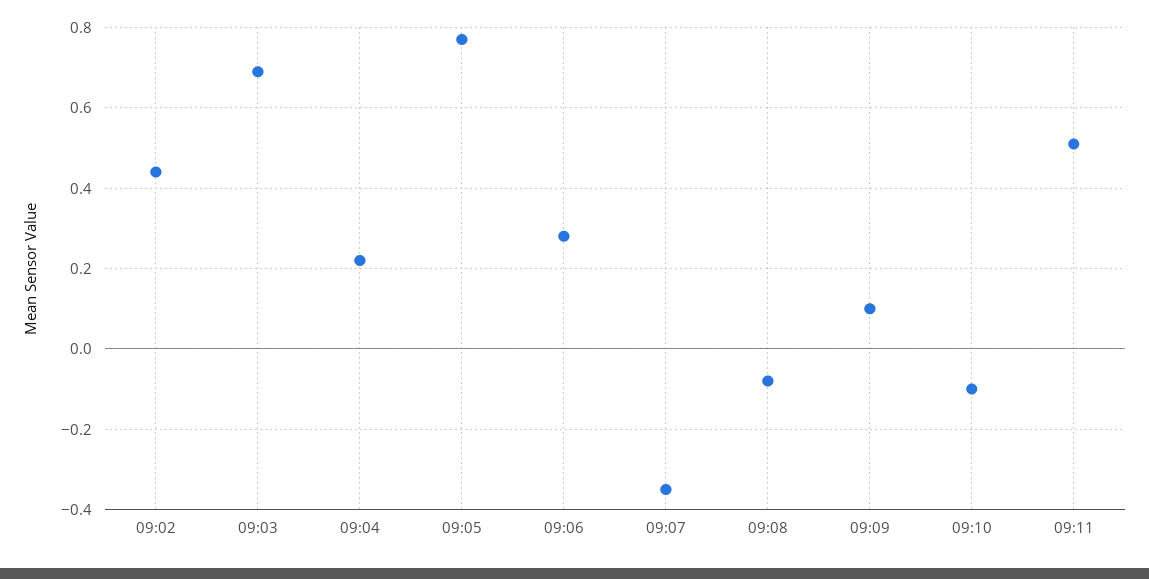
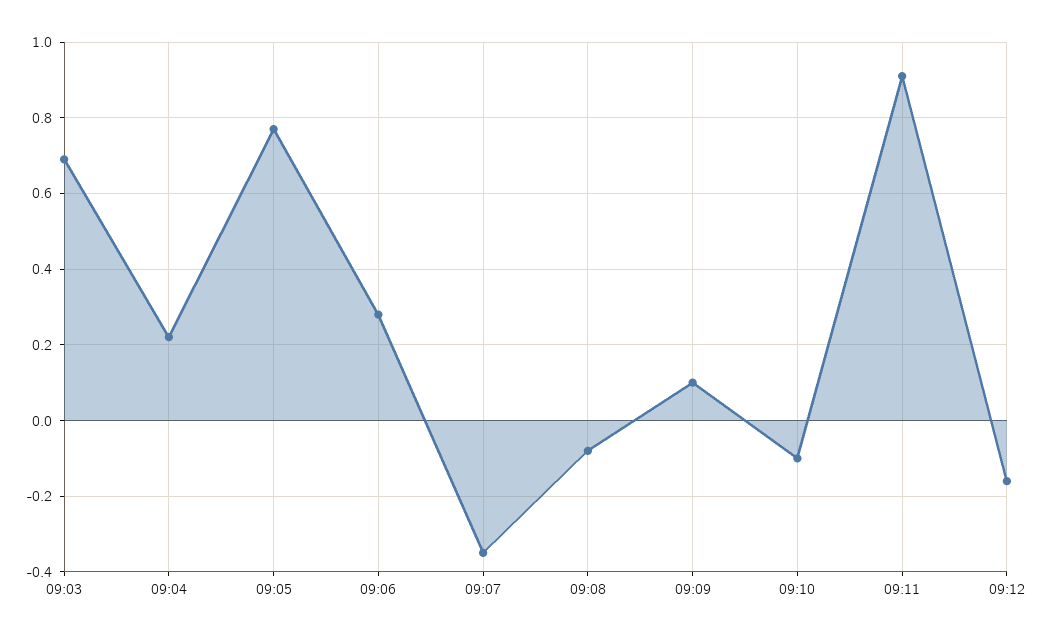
09:02: 0.45 -> none
09:11: 0.5 -> 0.9
09:12: none -> -0.15

